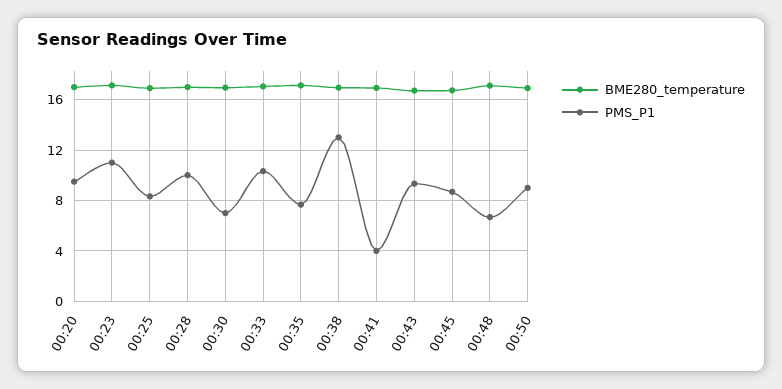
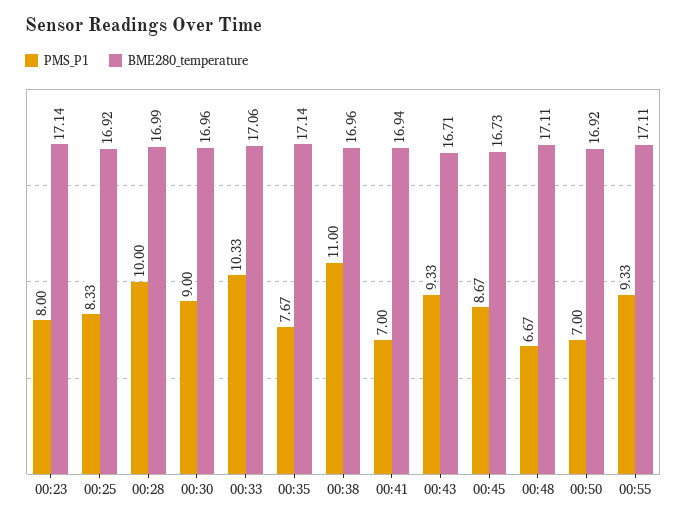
BME280_temperature, 00:20: 17 -> none
PMS_P1, 00:20: 9.5 -> none
PMS_P1, 00:23: 11 -> 8
PMS_P1, 00:30: 7 -> 9
PMS_P1, 00:38: 13 -> 11
PMS_P1, 00:41: 4 -> 7
PMS_P1, 00:50: 9 -> 7
PMS_P1, 00:55: none -> 9.33
BME280_temperature, 00:55: none -> 17.11

